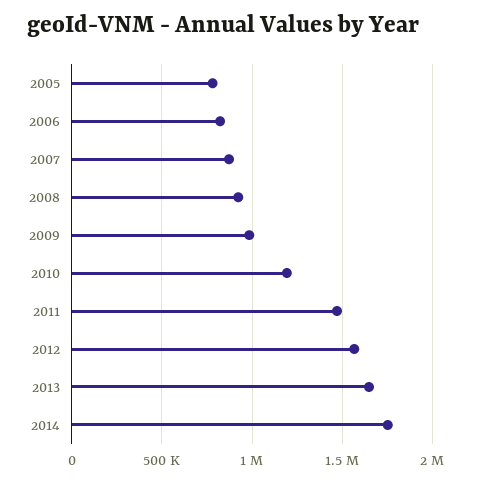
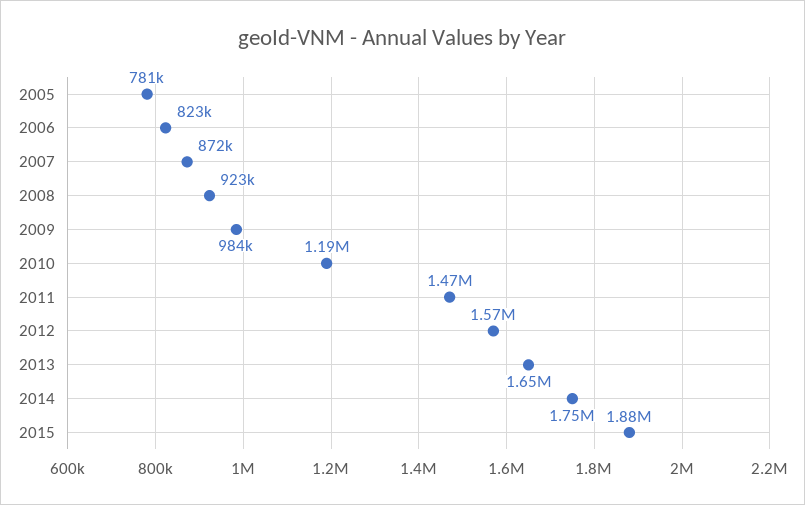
2015: none -> 1880000

